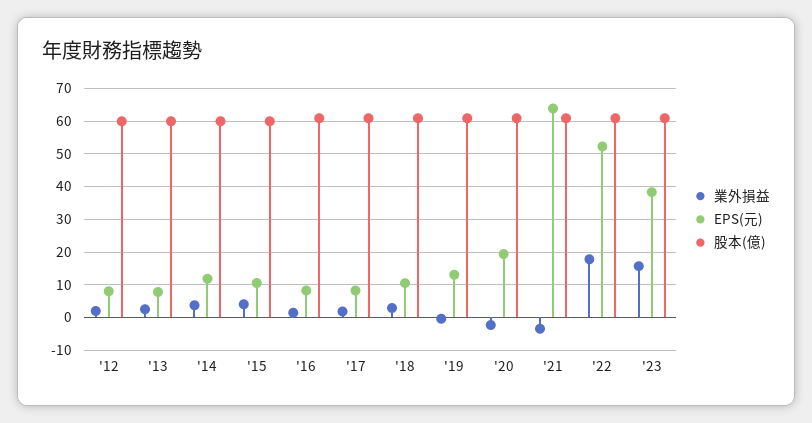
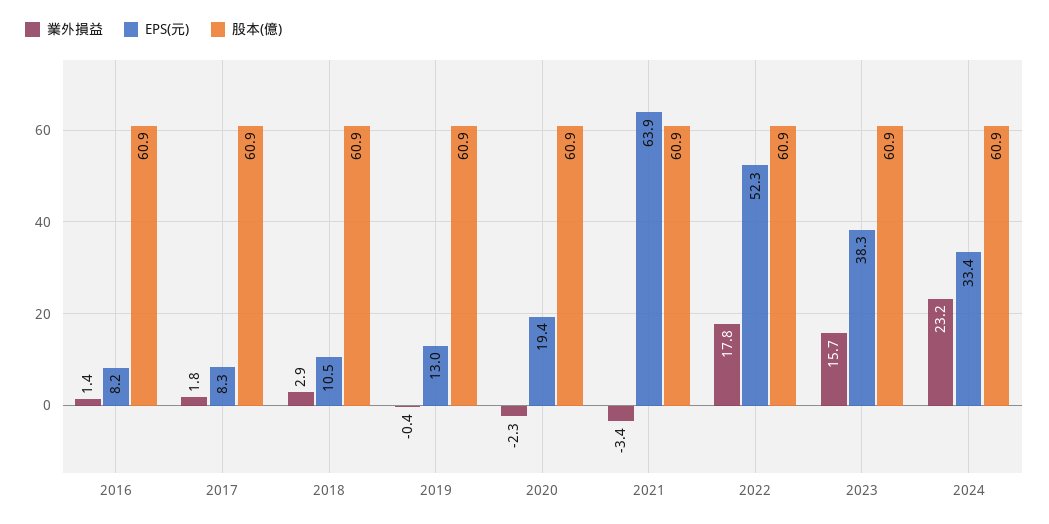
業外損益, '12: 2 -> none
EPS(元), '12: 8 -> none
股本(億), '12: 60 -> none
業外損益, '13: 2 -> none
EPS(元), '13: 8 -> none
股本(億), '13: 60 -> none
業外損益, '14: 4 -> none
EPS(元), '14: 12 -> none
股本(億), '14: 60 -> none
業外損益, '15: 4 -> none
EPS(元), '15: 10 -> none
股本(億), '15: 60 -> none
業外損益, 2024: none -> 23.2
EPS(元), 2024: none -> 33.4
股本(億), 2024: none -> 60.9

